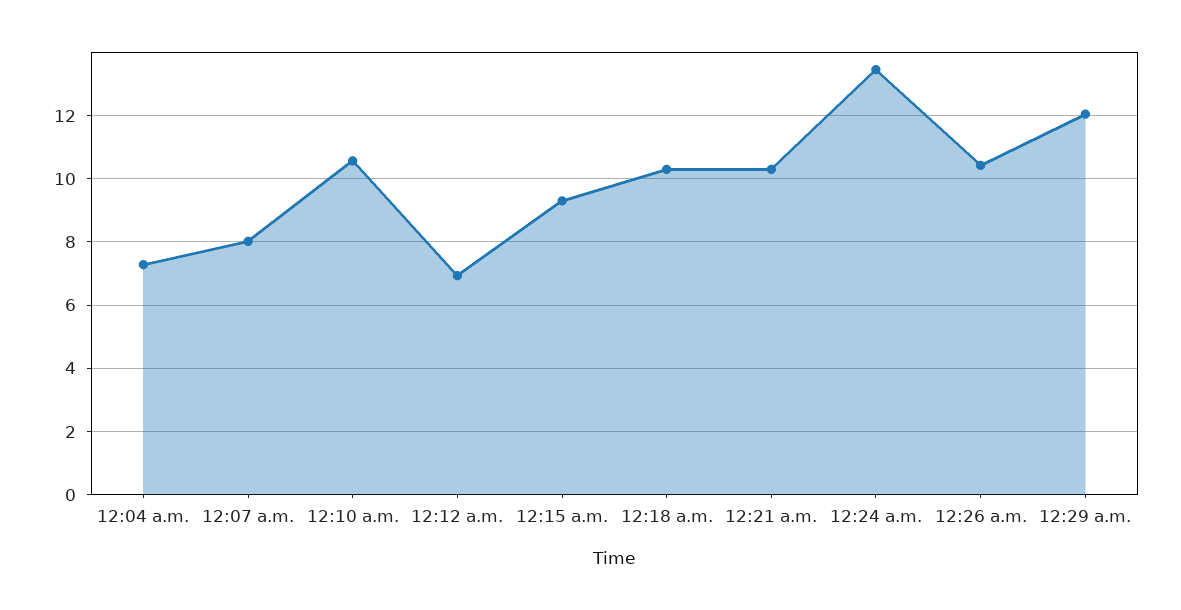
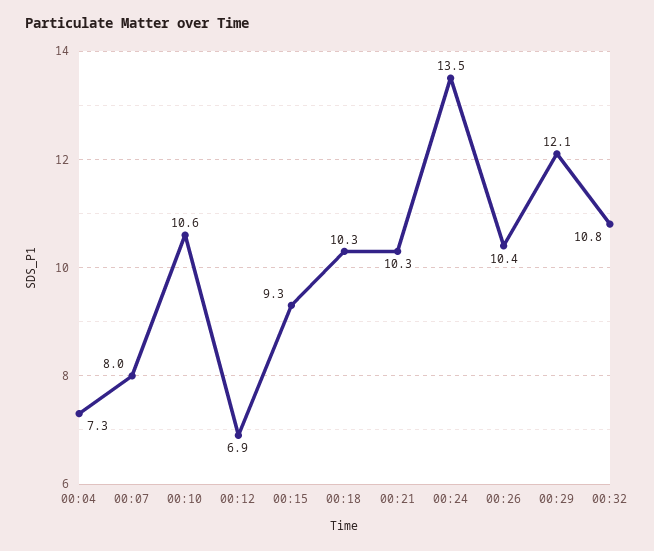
00:32: none -> 10.8

